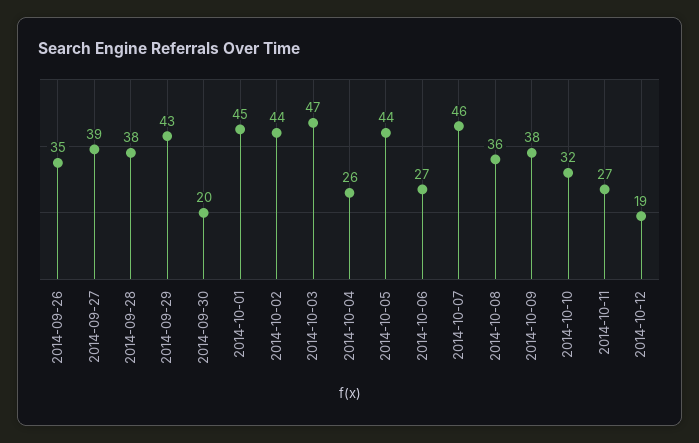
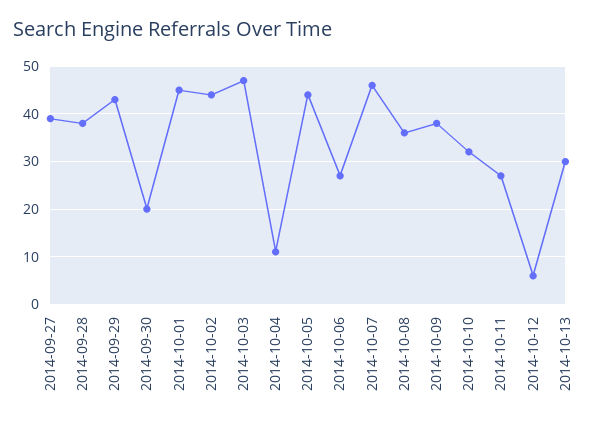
2014-09-26: 35 -> none
2014-10-04: 26 -> 10
2014-10-12: 19 -> 5
2014-10-13: none -> 30

